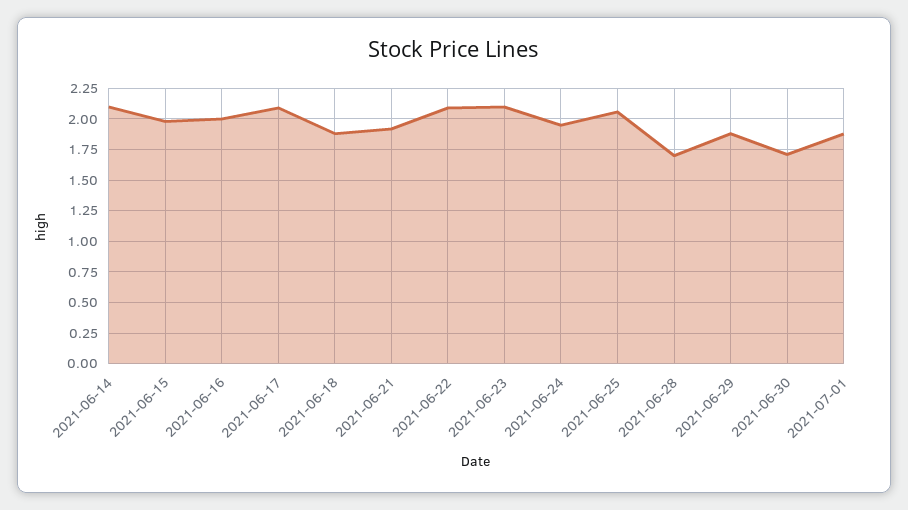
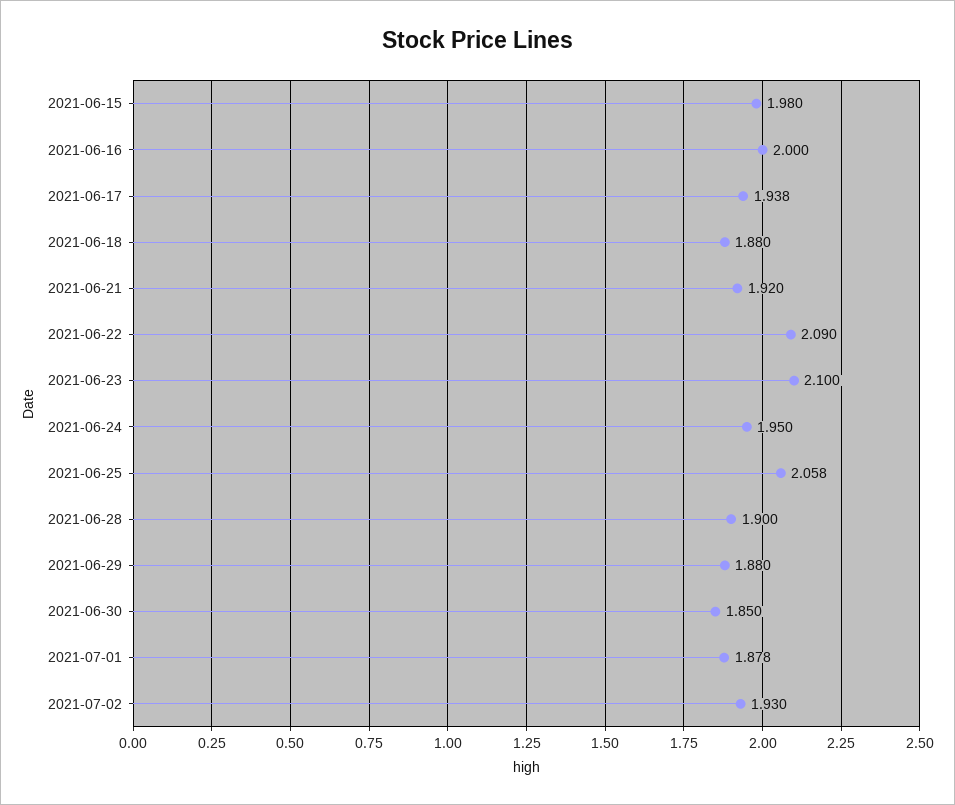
2021-06-14: 2.1 -> none
2021-06-17: 2.1 -> 1.938
2021-06-28: 1.7 -> 1.9
2021-06-30: 1.7 -> 1.85
2021-07-02: none -> 1.93

